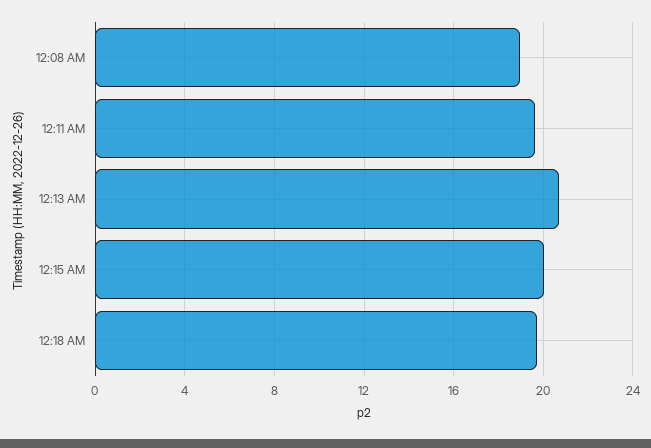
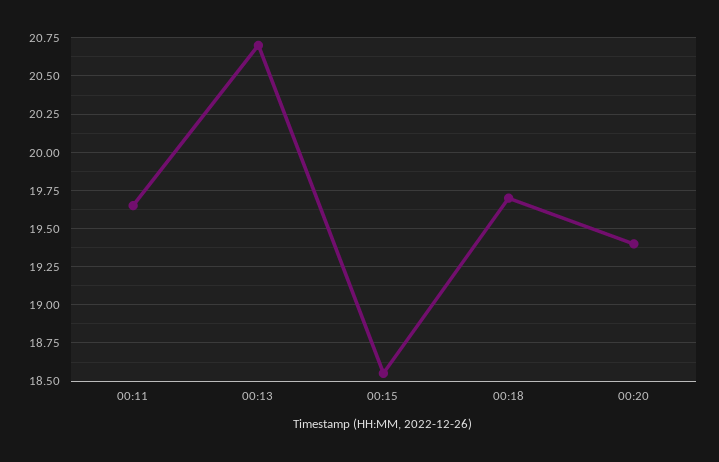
12:08 AM: 19 -> none
12:15 AM: 20 -> 18.55
00:20: none -> 19.4

